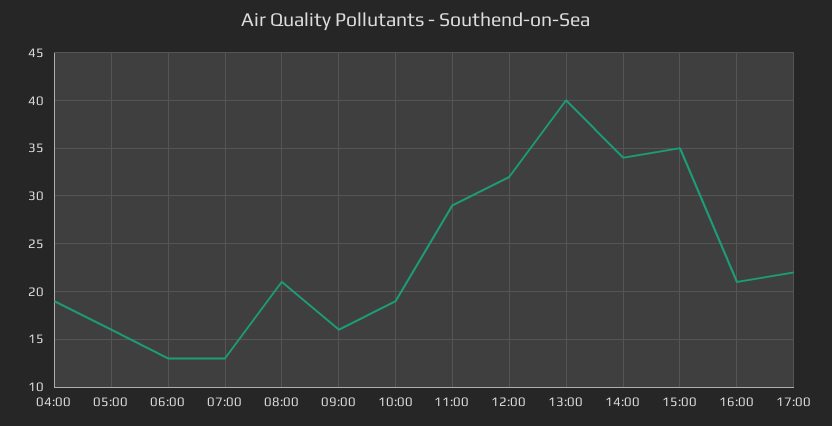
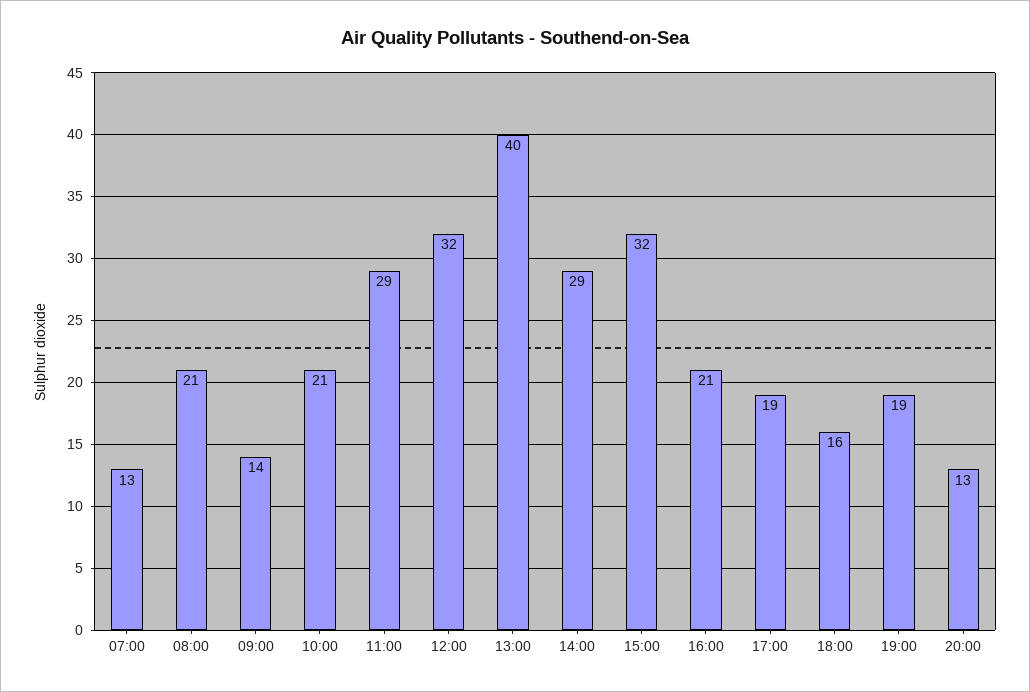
04:00: 19 -> none
05:00: 16 -> none
06:00: 13 -> none
09:00: 16 -> 14
10:00: 19 -> 21
14:00: 34 -> 29
15:00: 35 -> 32
17:00: 22 -> 19
18:00: none -> 16
19:00: none -> 19
20:00: none -> 13

